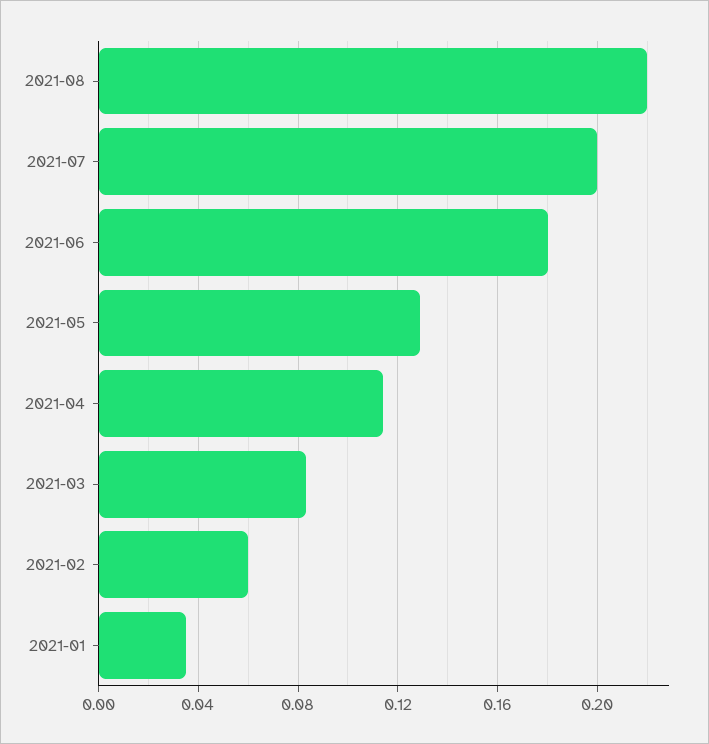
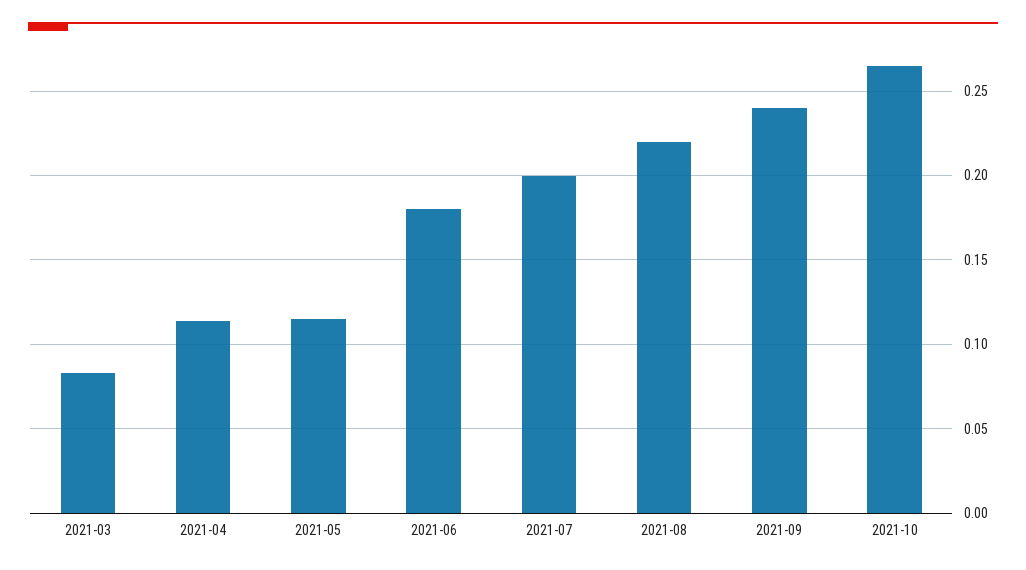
2021-05: 0.13 -> 0.115
2021-02: 0.06 -> none
2021-01: 0.035 -> none
2021-09: none -> 0.24
2021-10: none -> 0.265

